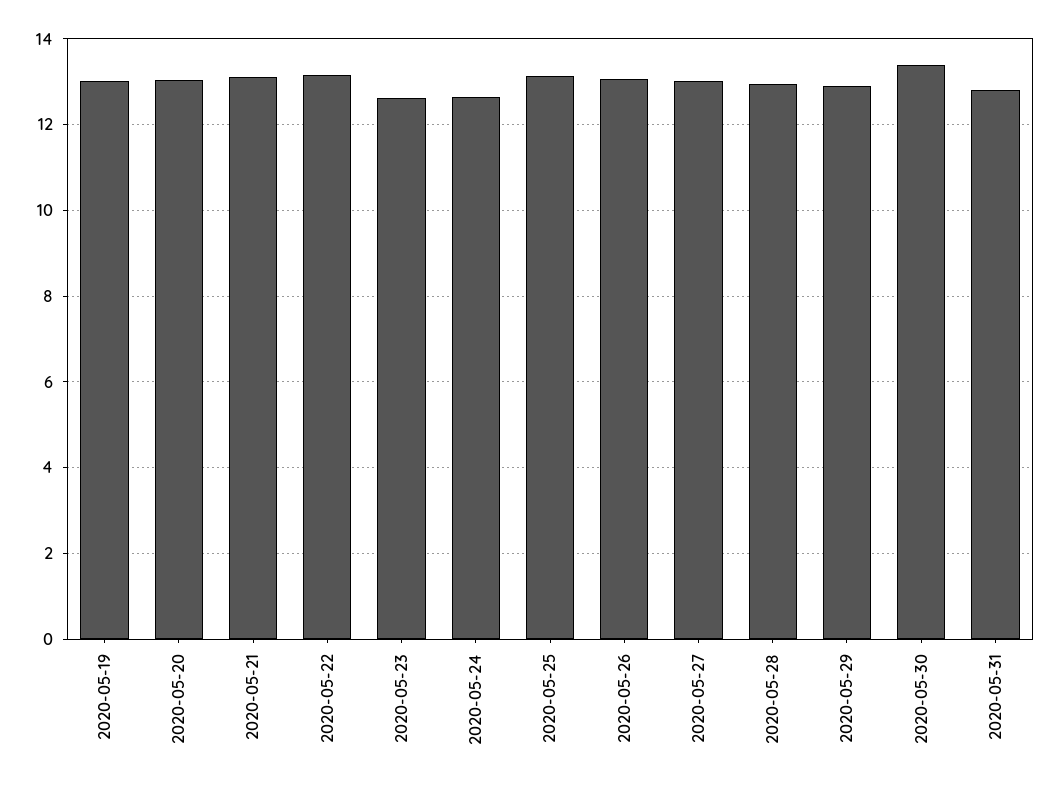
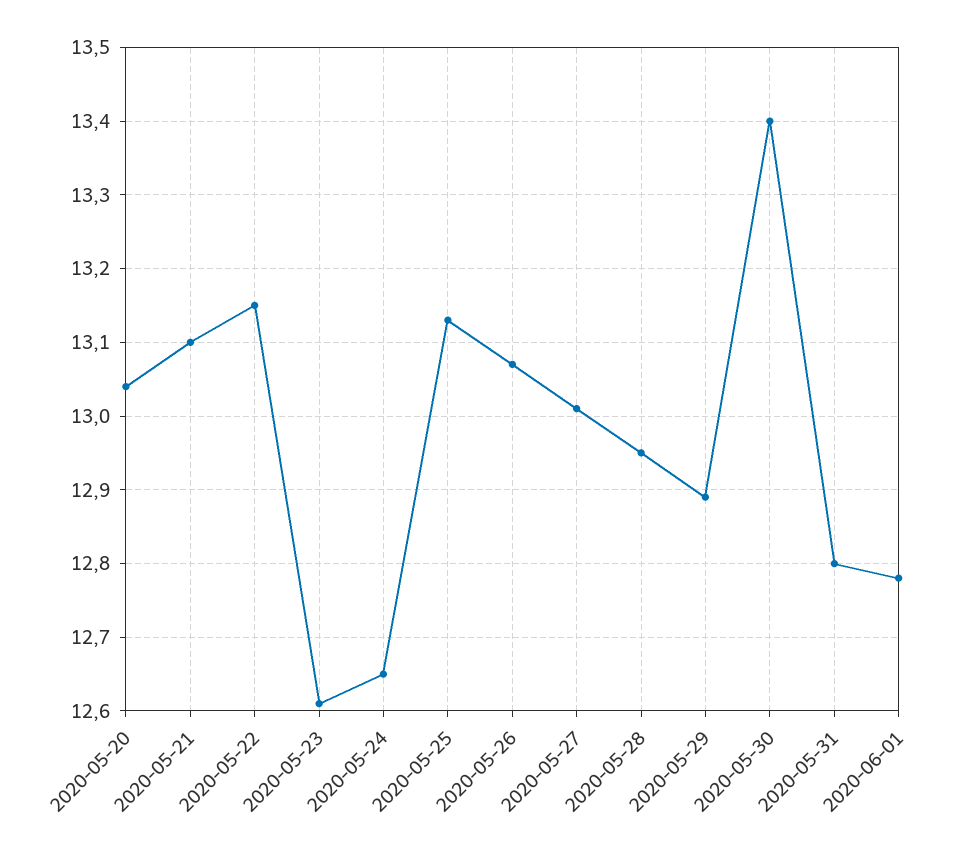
2020-05-19: 13 -> none
2020-06-01: none -> 12.78

